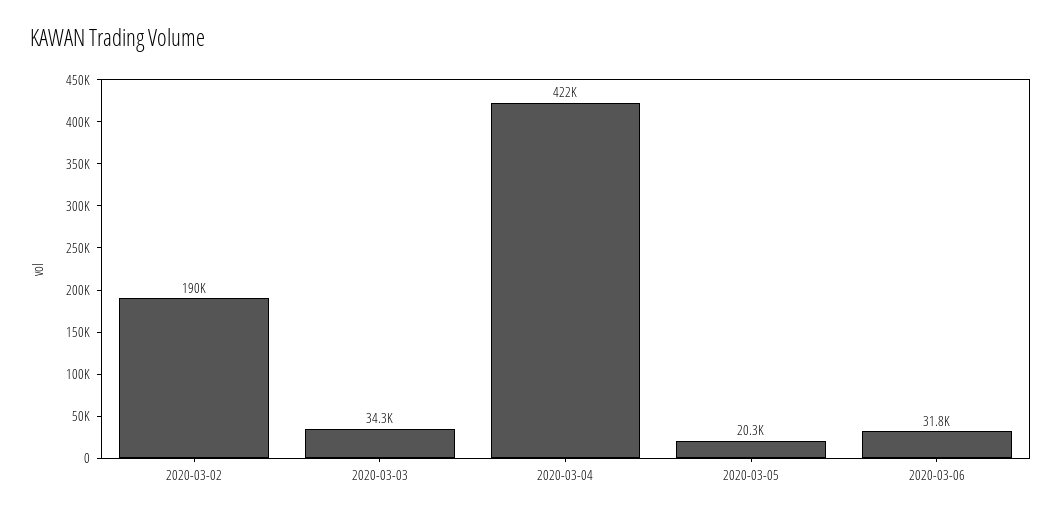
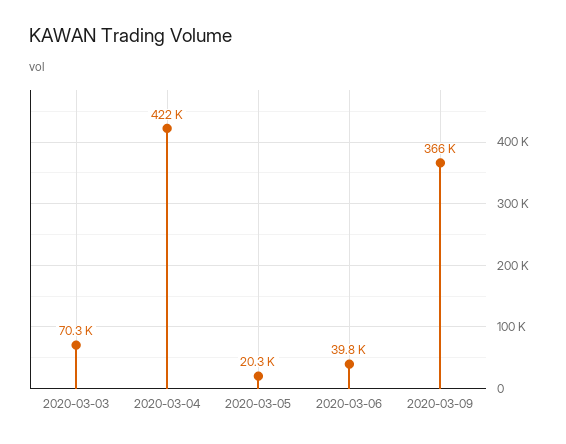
2020-03-02: 190000 -> none
2020-03-03: 34300 -> 70300
2020-03-06: 31800 -> 39800
2020-03-09: none -> 366000

